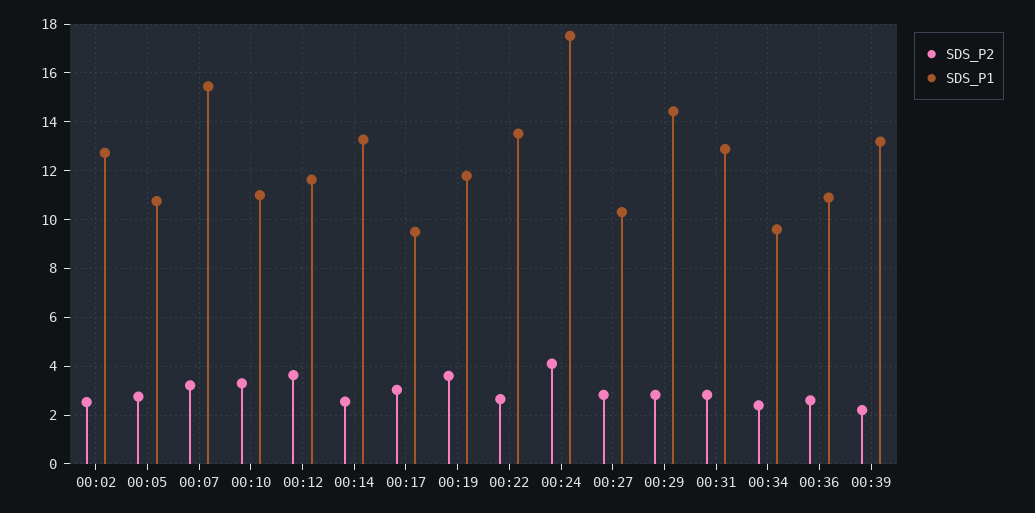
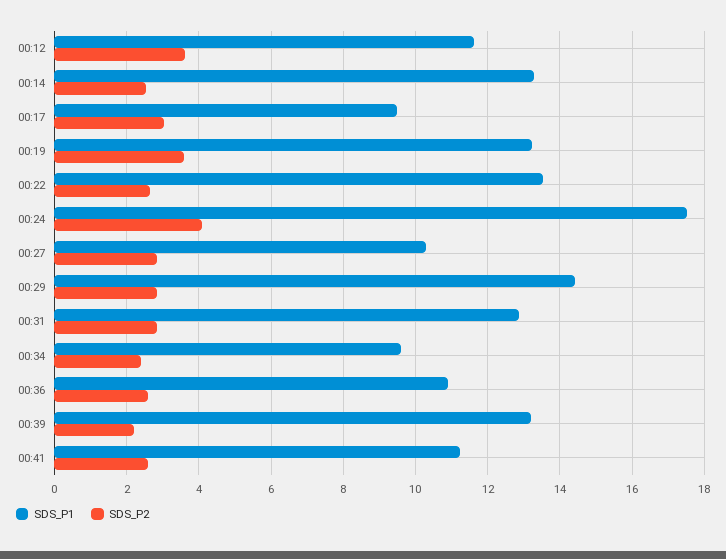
SDS_P2, 00:02: 2.5 -> none
SDS_P1, 00:02: 12.75 -> none
SDS_P2, 00:05: 2.75 -> none
SDS_P1, 00:05: 10.75 -> none
SDS_P2, 00:07: 3.25 -> none
SDS_P1, 00:07: 15.5 -> none
SDS_P2, 00:10: 3.25 -> none
SDS_P1, 00:10: 11 -> none
SDS_P1, 00:19: 11.75 -> 13.2
SDS_P1, 00:41: none -> 11.2
SDS_P2, 00:41: none -> 2.6

